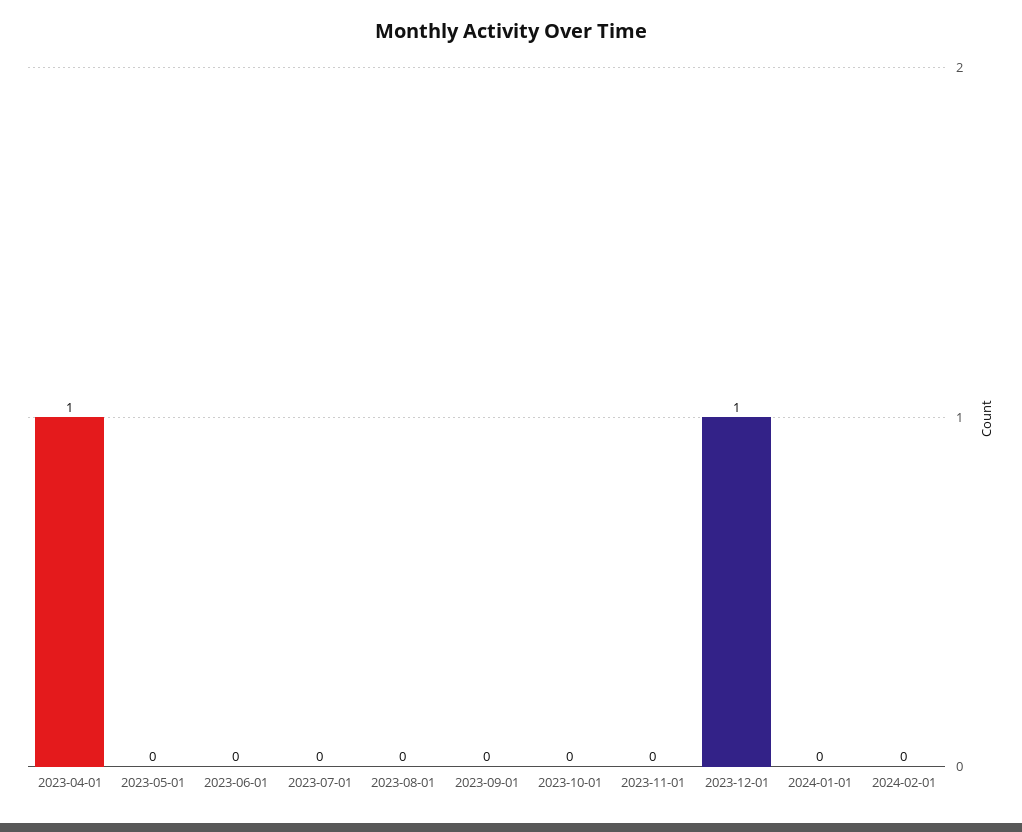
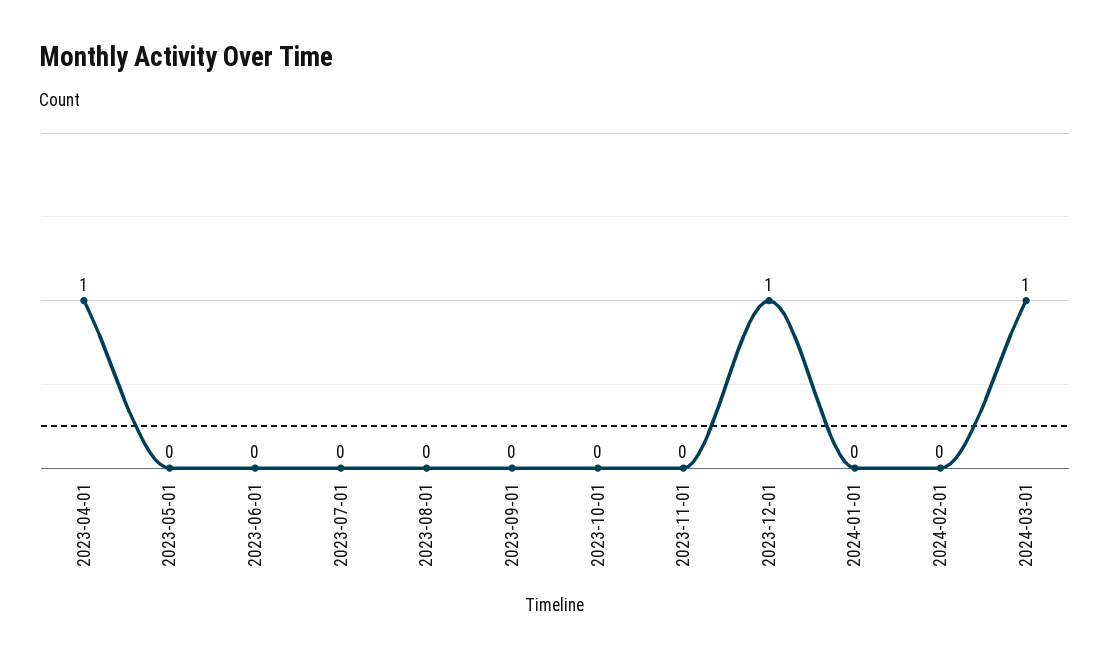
2024-03-01: none -> 1

